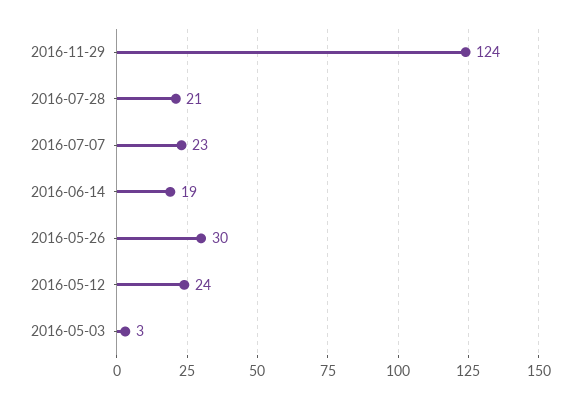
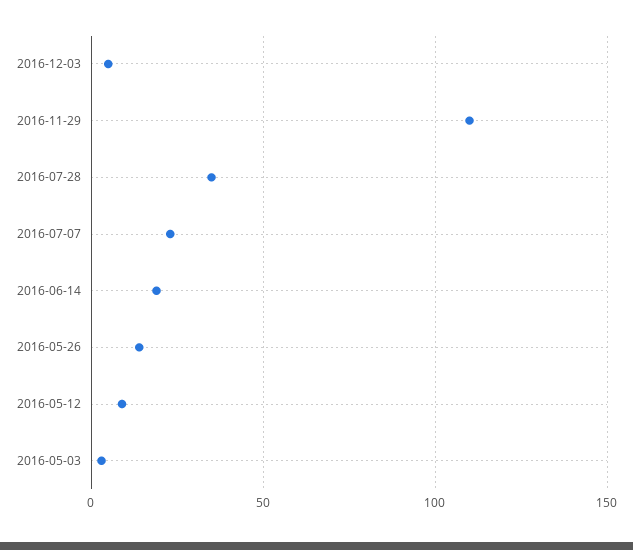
2016-11-29: 124 -> 110
2016-07-28: 21 -> 35
2016-05-26: 30 -> 15
2016-05-12: 24 -> 10
2016-12-03: none -> 5

